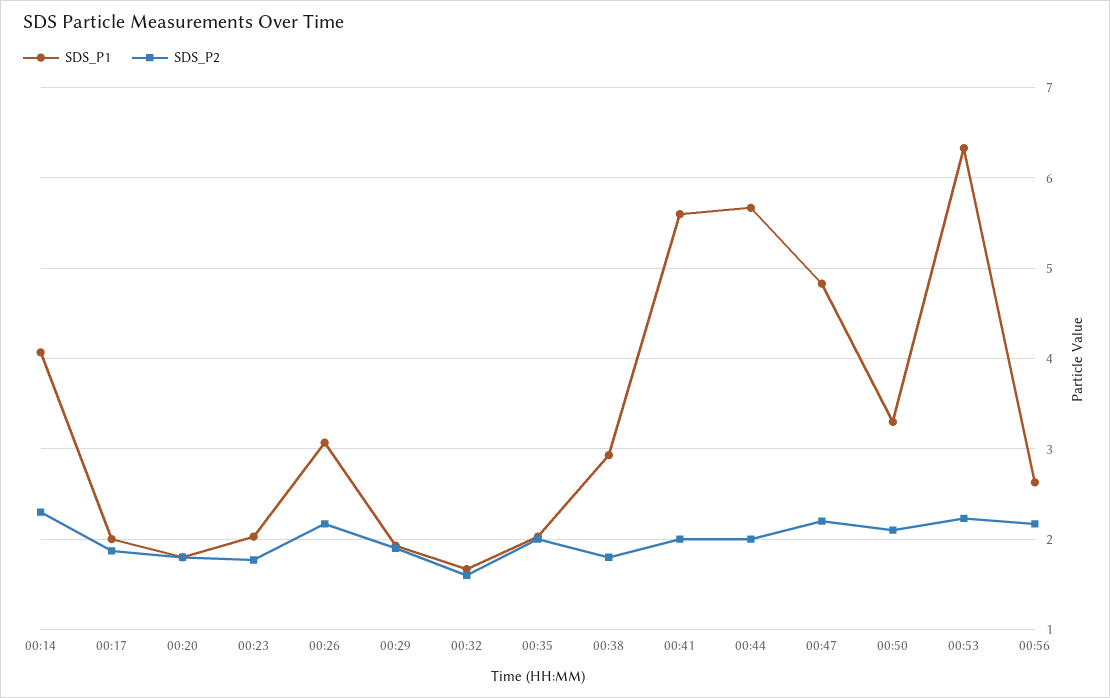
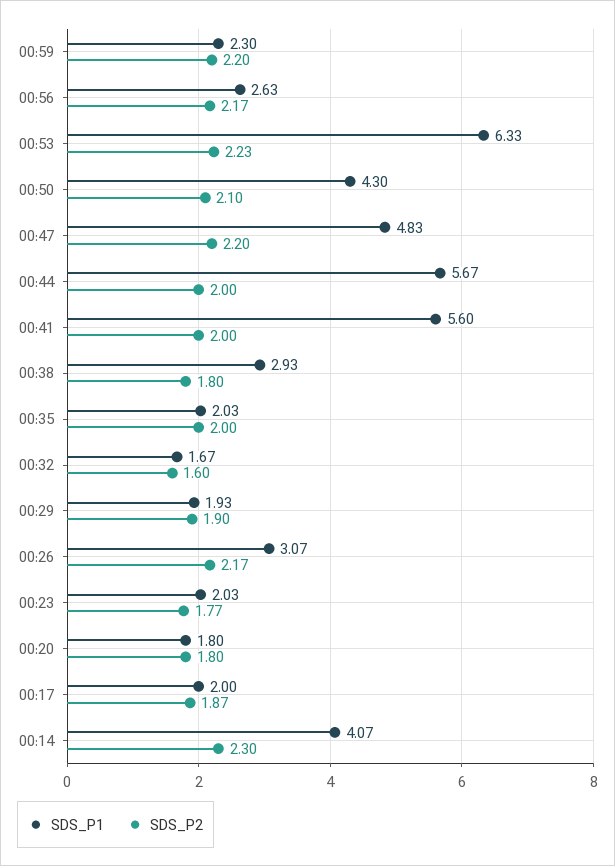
SDS_P1, 00:50: 3.3 -> 4.3
SDS_P1, 00:59: none -> 2.3
SDS_P2, 00:59: none -> 2.2

